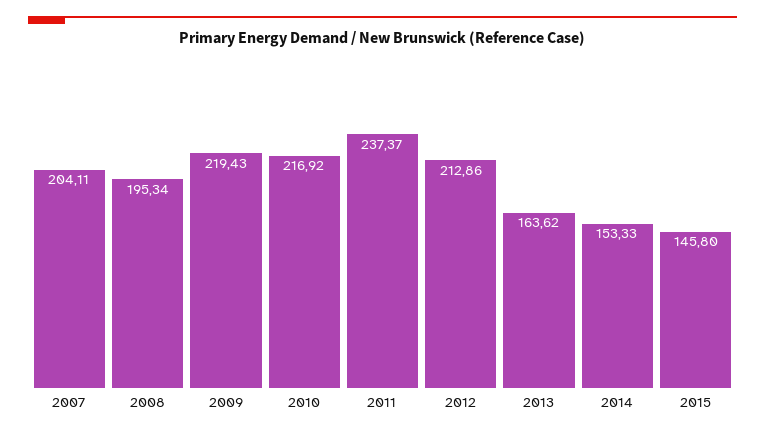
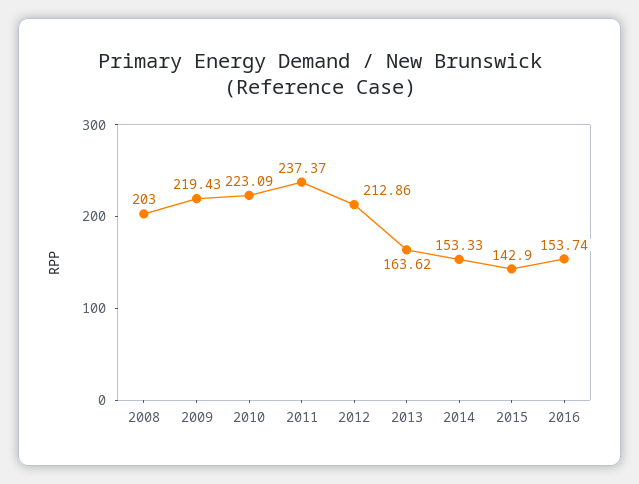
2007: 204.11 -> none
2008: 195.34 -> 203
2010: 216.92 -> 223.09
2015: 145.8 -> 142.9
2016: none -> 153.74

